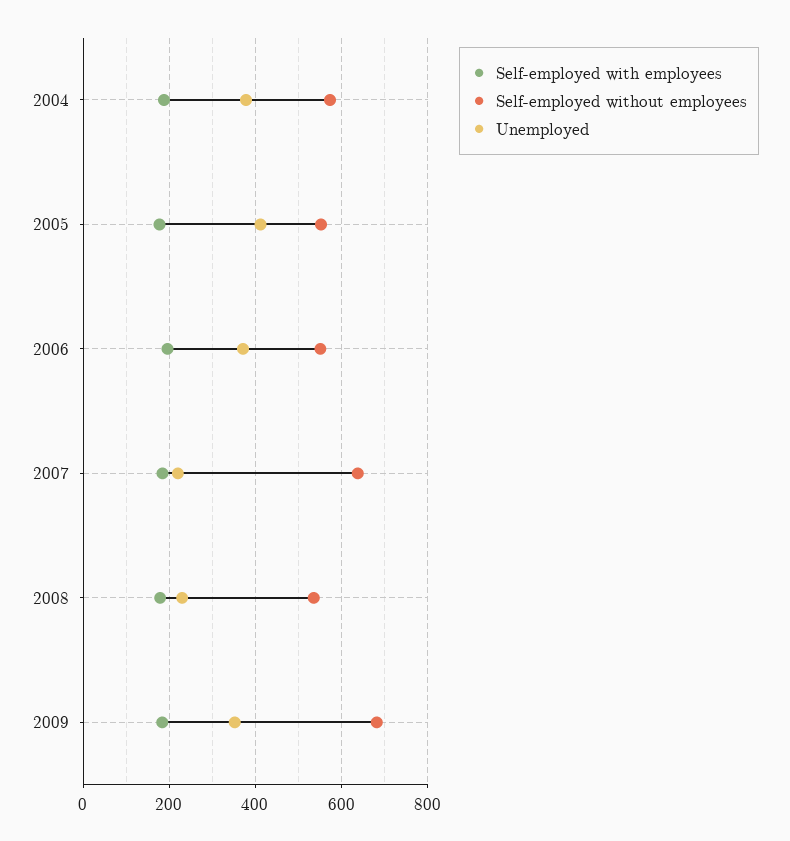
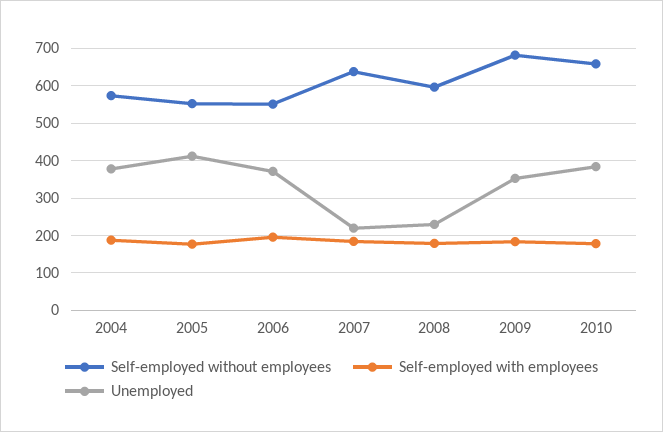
Self-employed without employees, 2008: 540 -> 600
Self-employed without employees, 2010: none -> 660
Self-employed with employees, 2010: none -> 180
Unemployed, 2010: none -> 380

